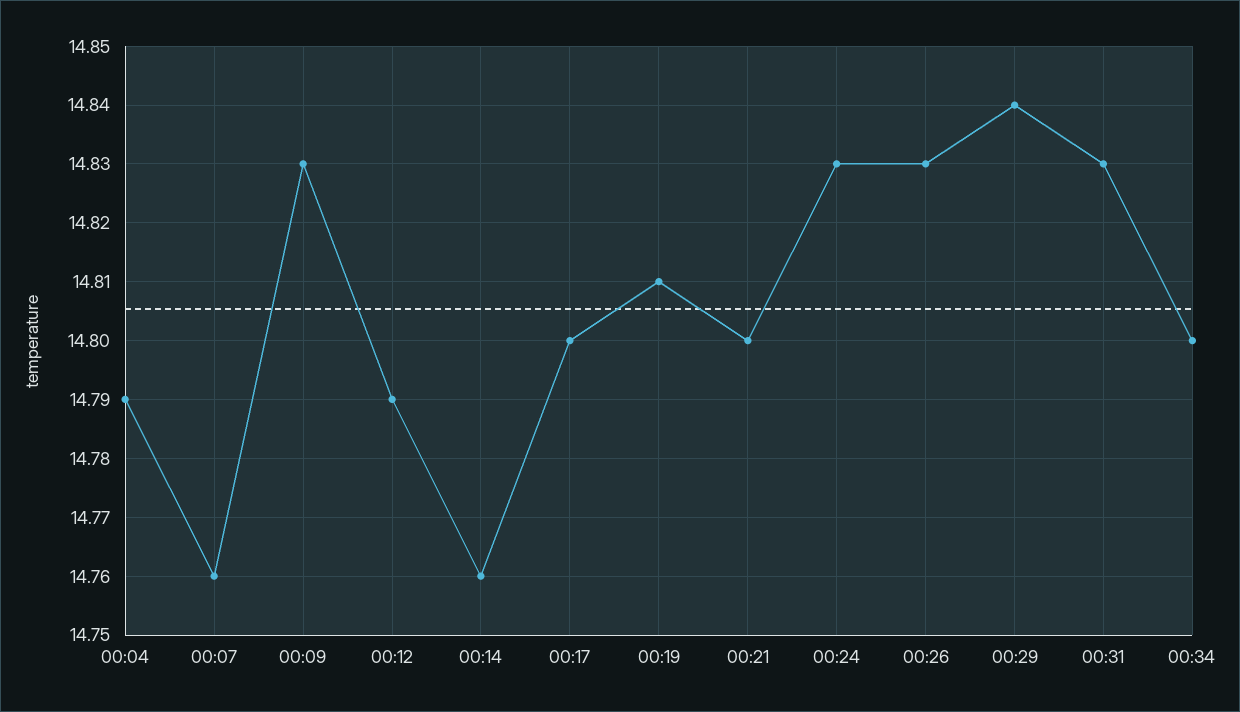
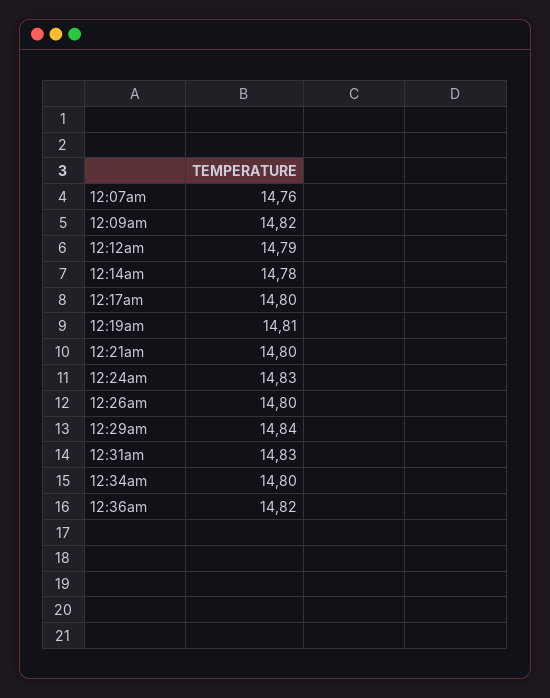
00:04: 14.79 -> none
00:09: 14.83 -> 14.82
00:14: 14.76 -> 14.78
00:26: 14.83 -> 14.8
12:36am: none -> 14.82

